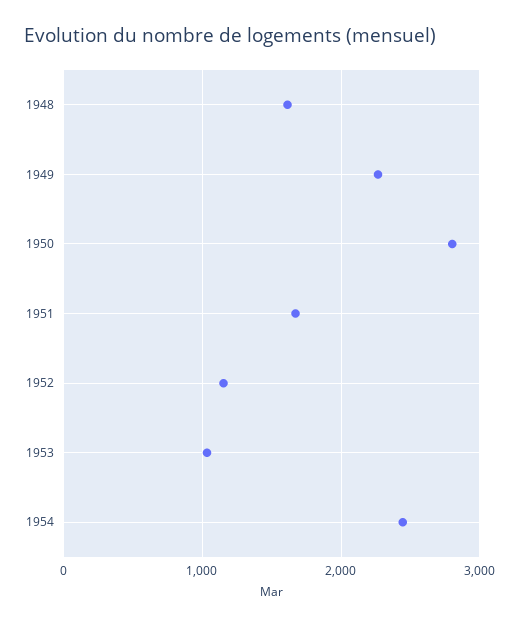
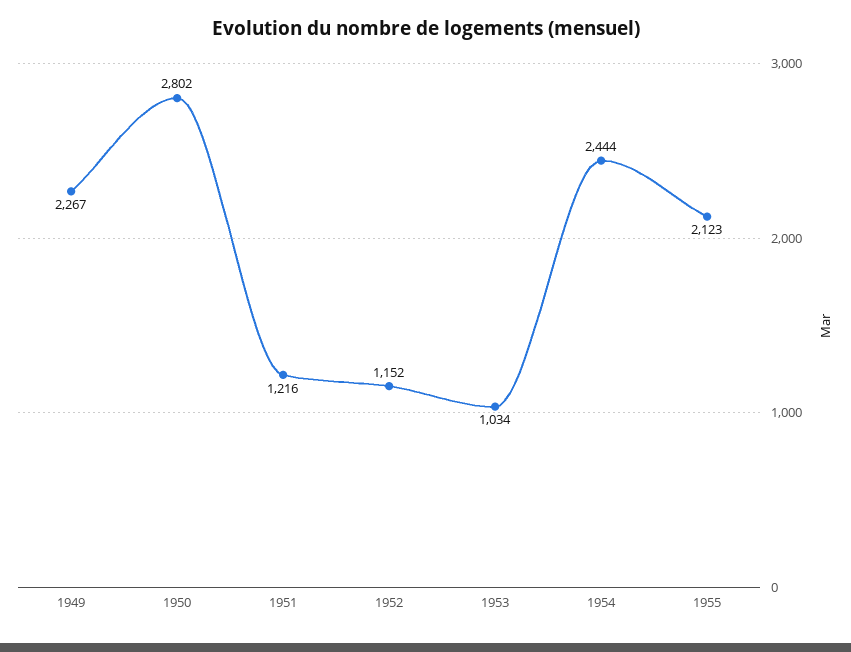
1948: 1600 -> none
1951: 1700 -> 1216
1955: none -> 2123

